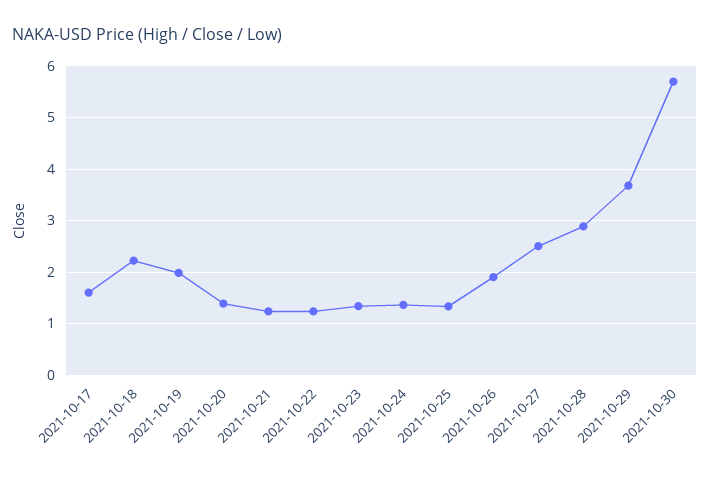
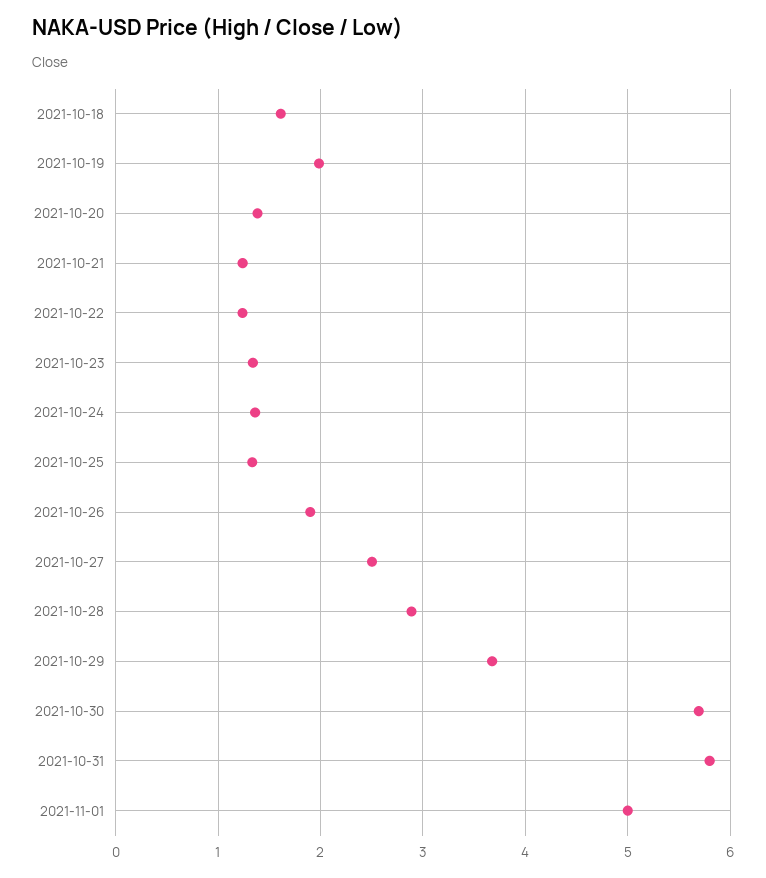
2021-10-17: 1.6 -> none
2021-10-18: 2.2 -> 1.6
2021-10-31: none -> 5.8
2021-11-01: none -> 5

